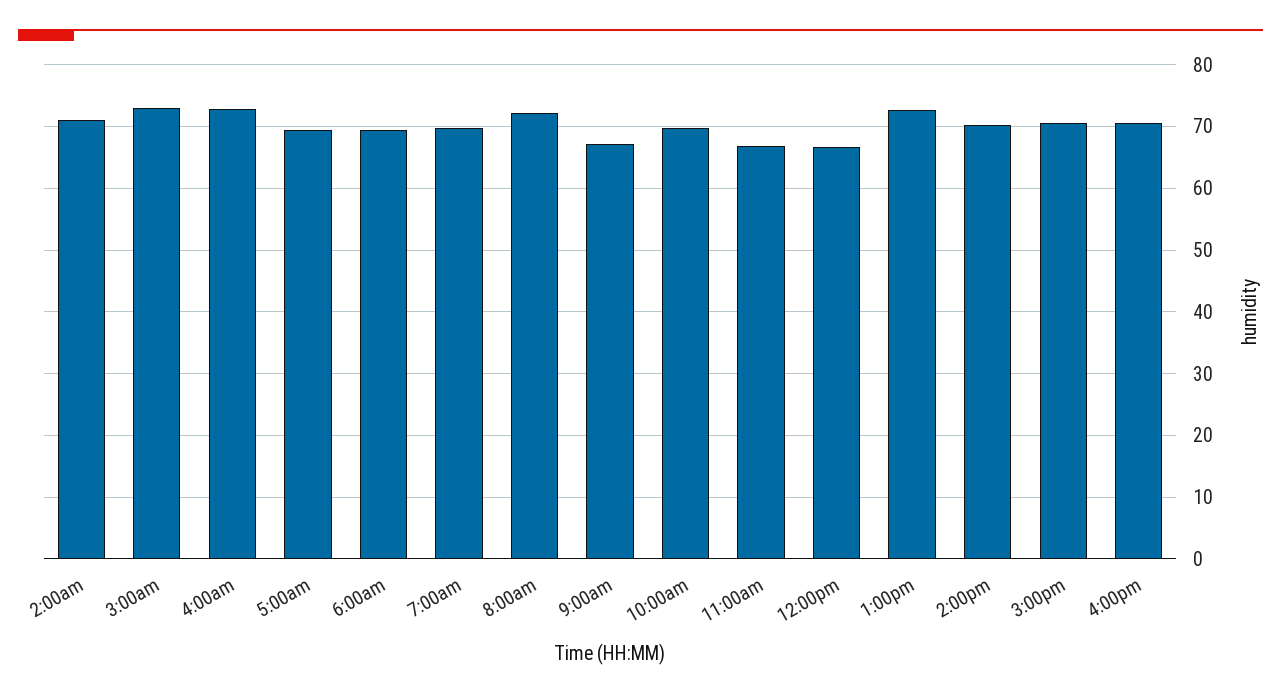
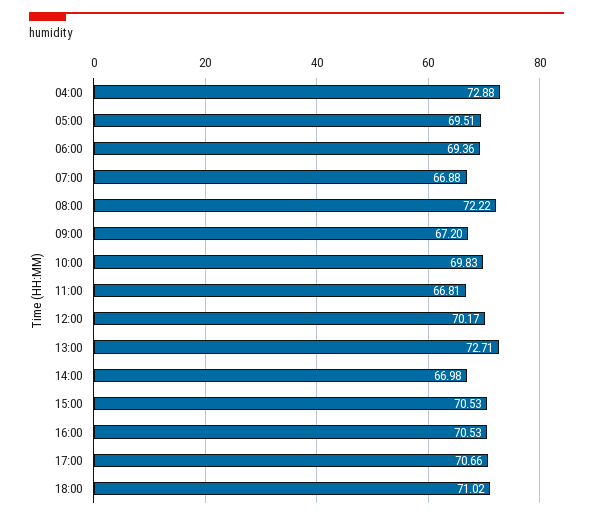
2:00am: 71 -> none
3:00am: 73 -> none
7:00am: 70 -> 66.88
12:00pm: 67 -> 70.17
2:00pm: 70 -> 66.98
17:00: none -> 70.66
18:00: none -> 71.02

